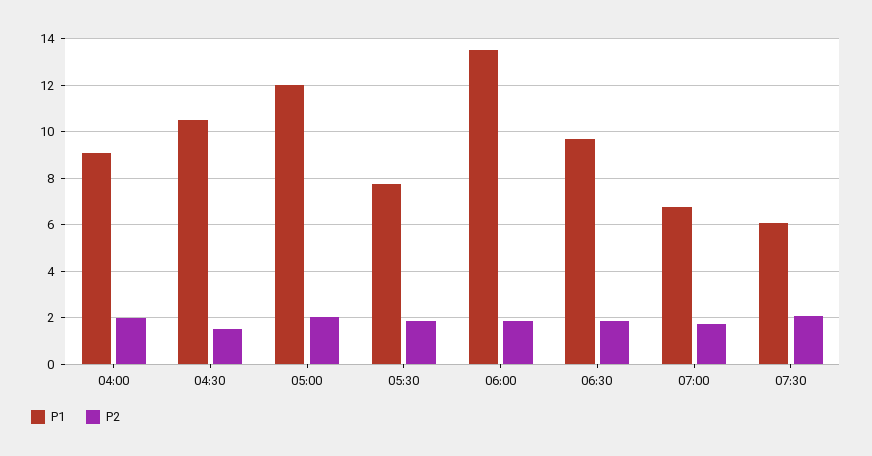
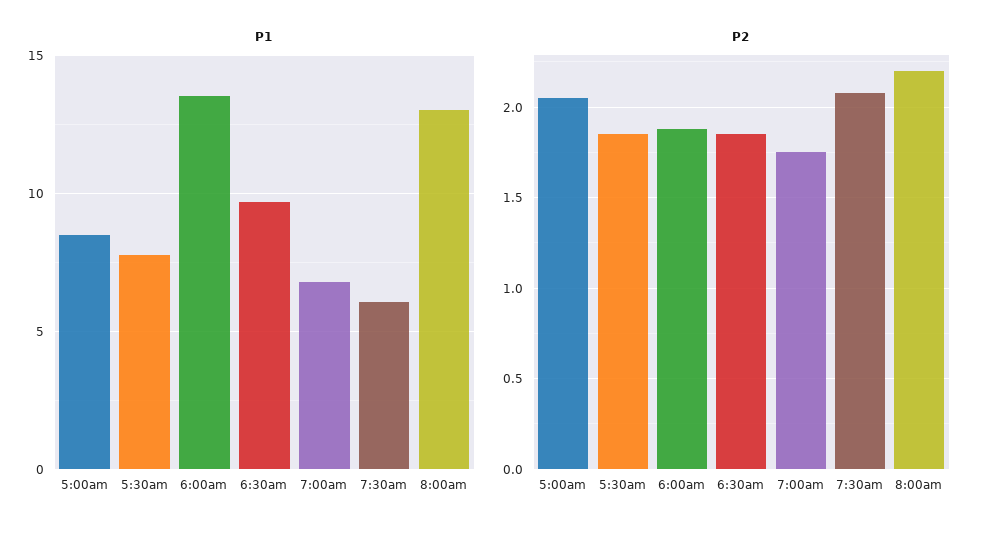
P1, 04:00: 9 -> none
P2, 04:00: 2 -> none
P1, 04:30: 10.5 -> none
P2, 04:30: 1.5 -> none
P1, 05:00: 12 -> 8.5
P1, 8:00am: none -> 13
P2, 8:00am: none -> 2.2

